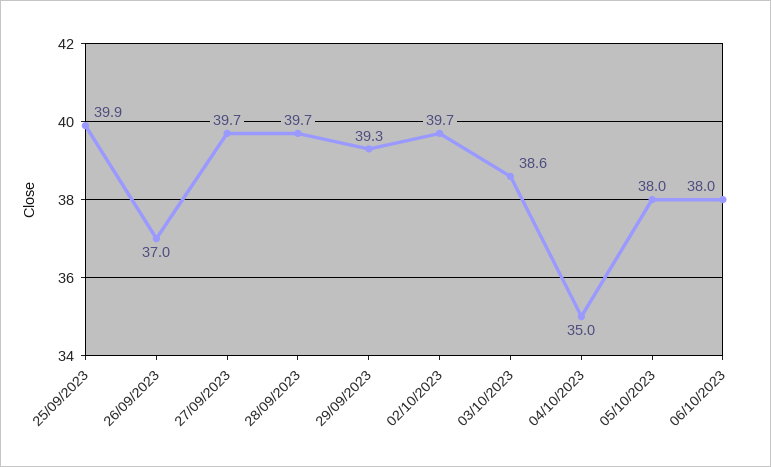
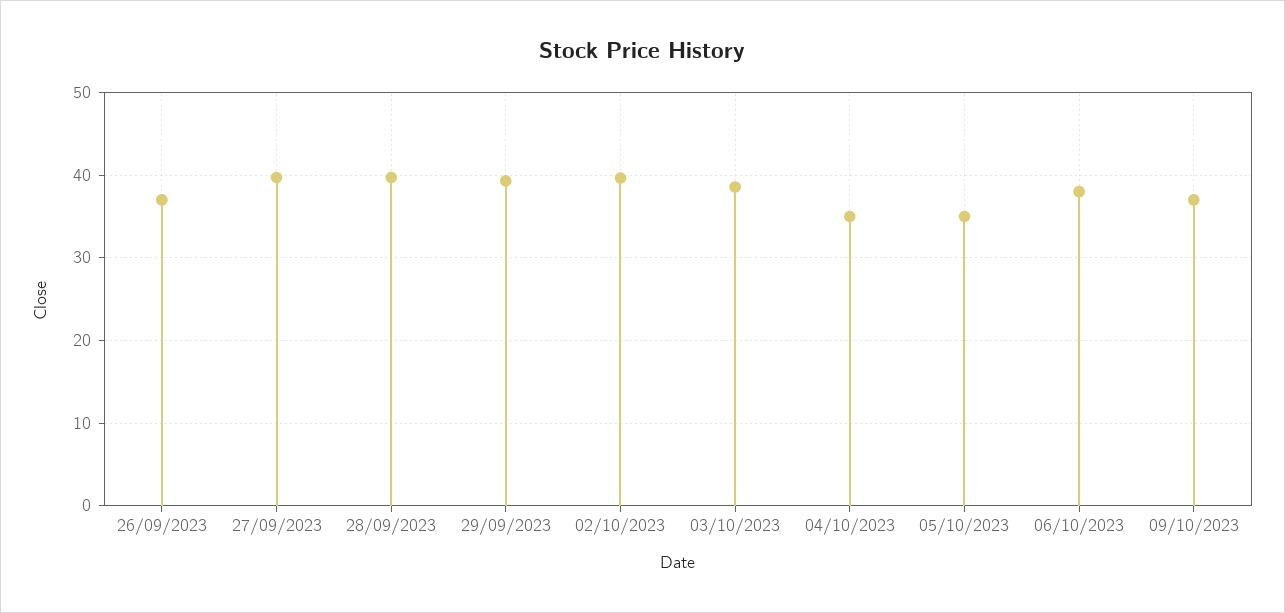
25/09/2023: 39.9 -> none
05/10/2023: 38 -> 35
09/10/2023: none -> 37

